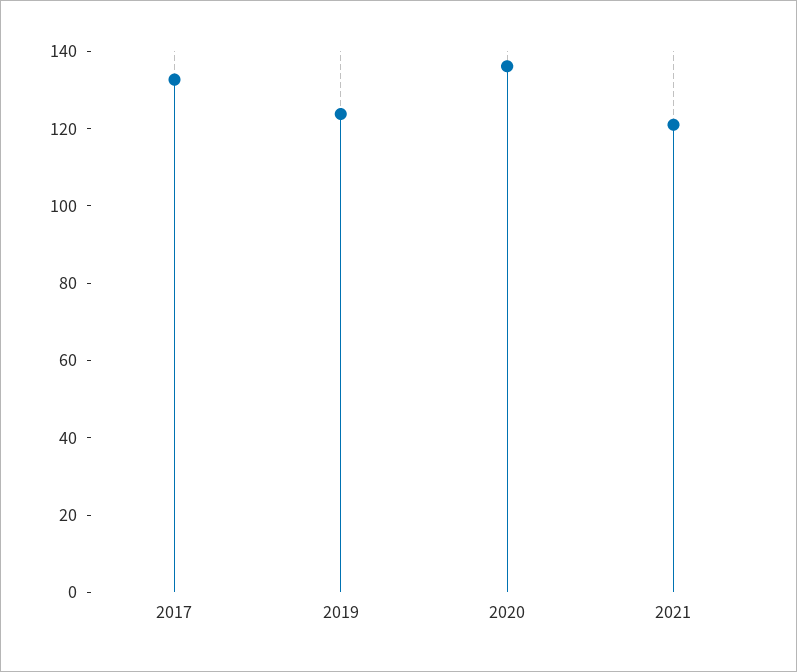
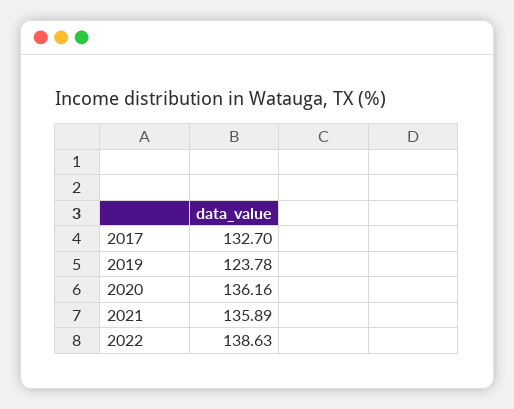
2021: 120 -> 135.89
2022: none -> 138.63

